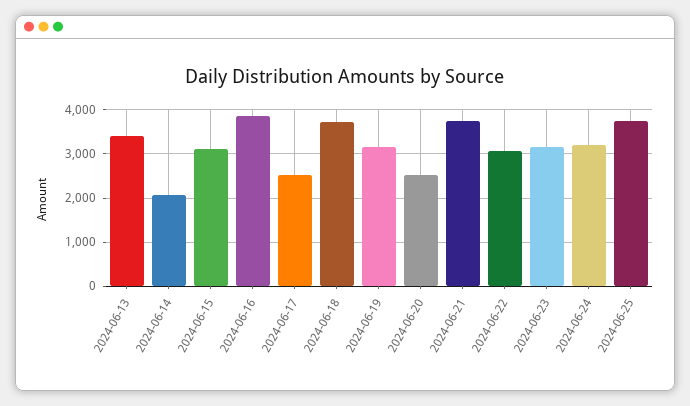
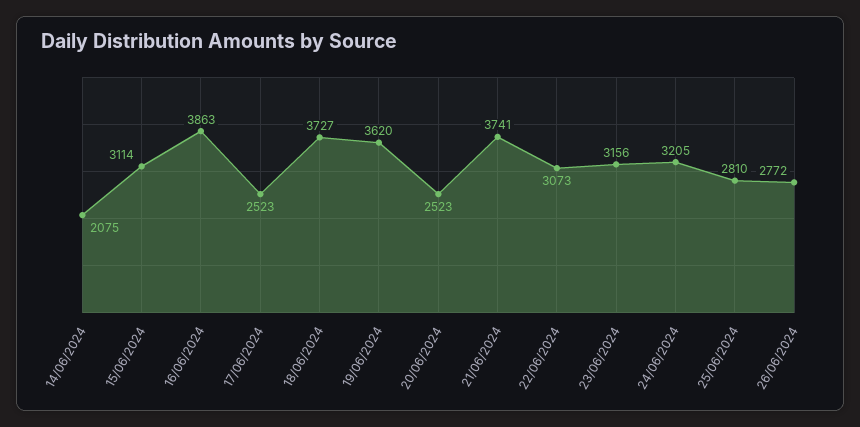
2024-06-13: 3400 -> none
2024-06-19: 3200 -> 3620
2024-06-25: 3800 -> 2810
26/06/2024: none -> 2772

